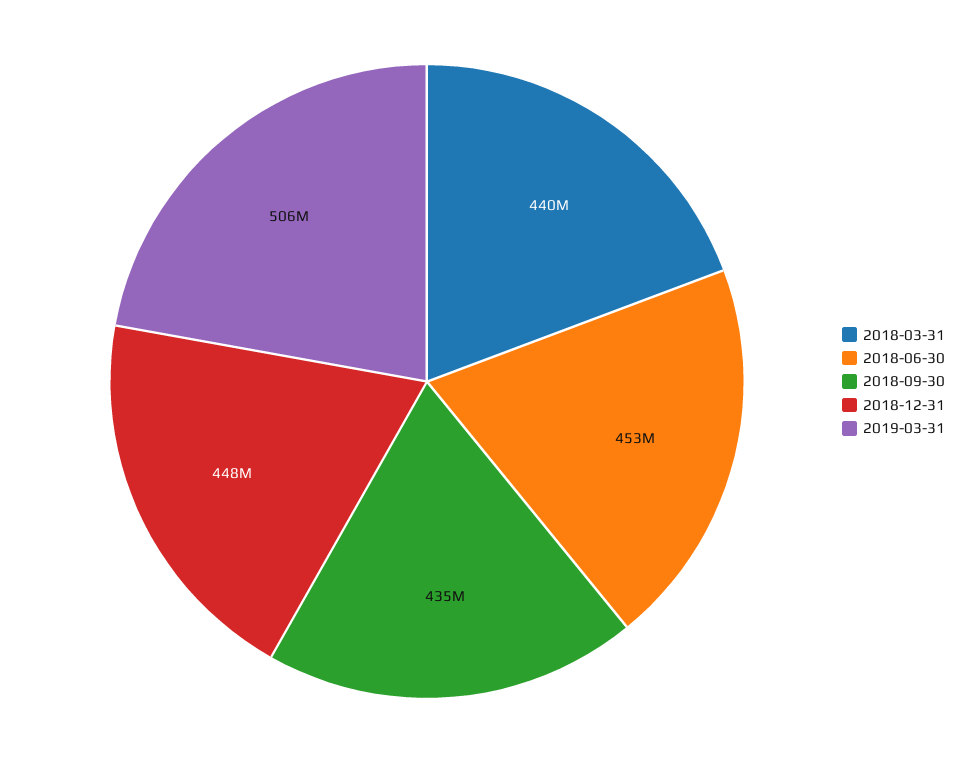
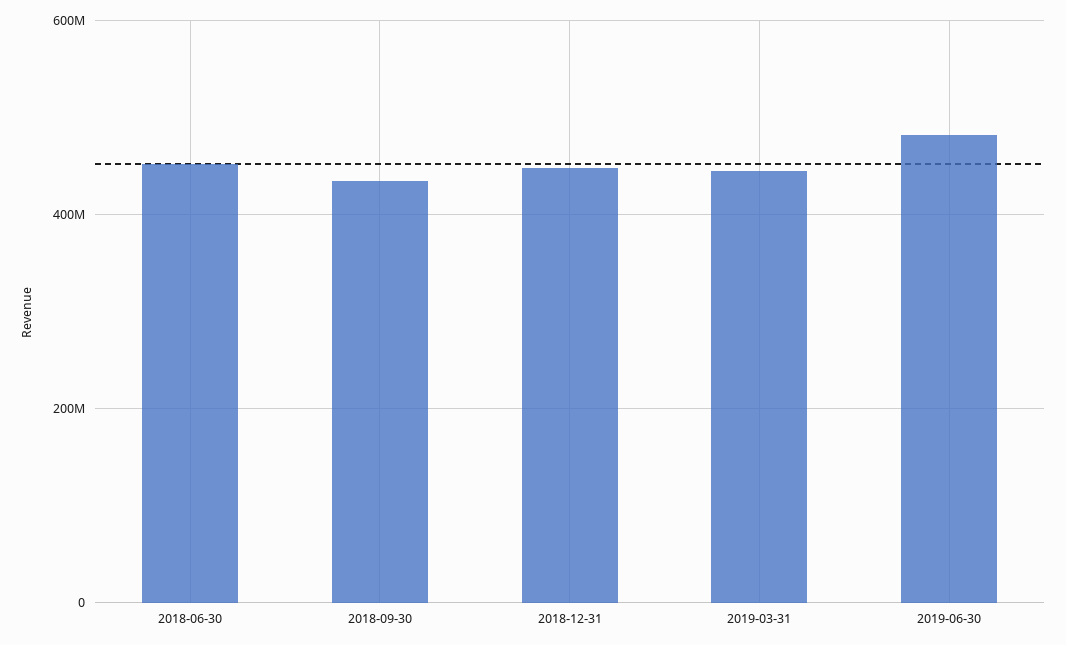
2018-03-31: 440000000 -> none
2019-03-31: 506000000 -> 440000000
2019-06-30: none -> 480000000

